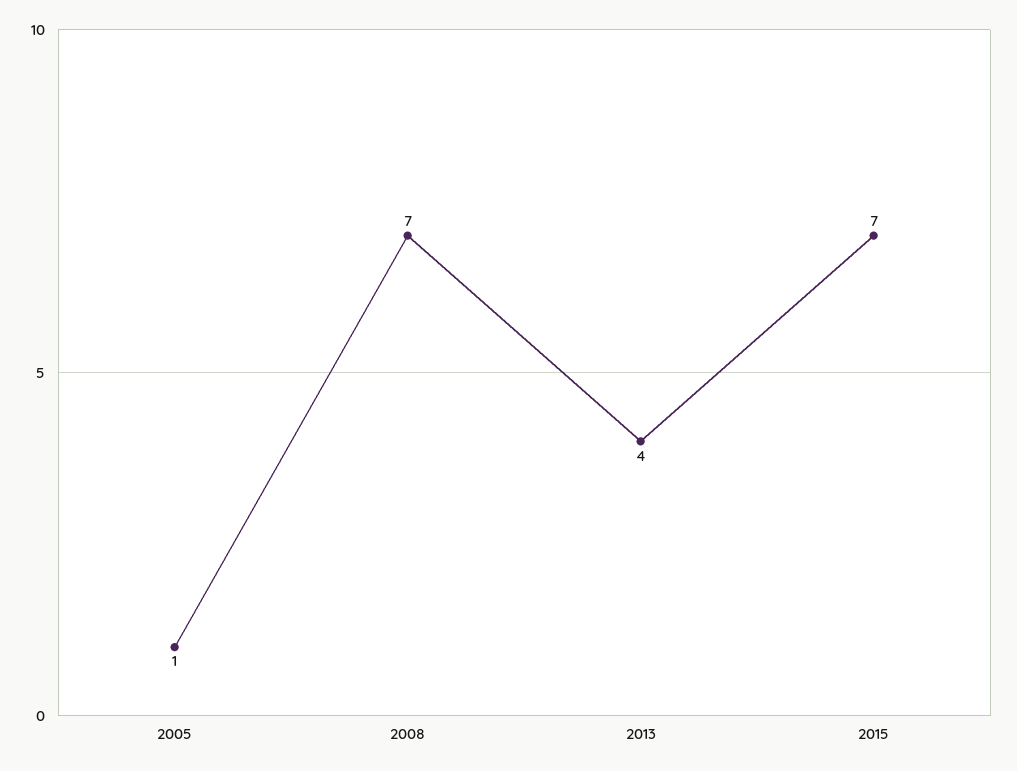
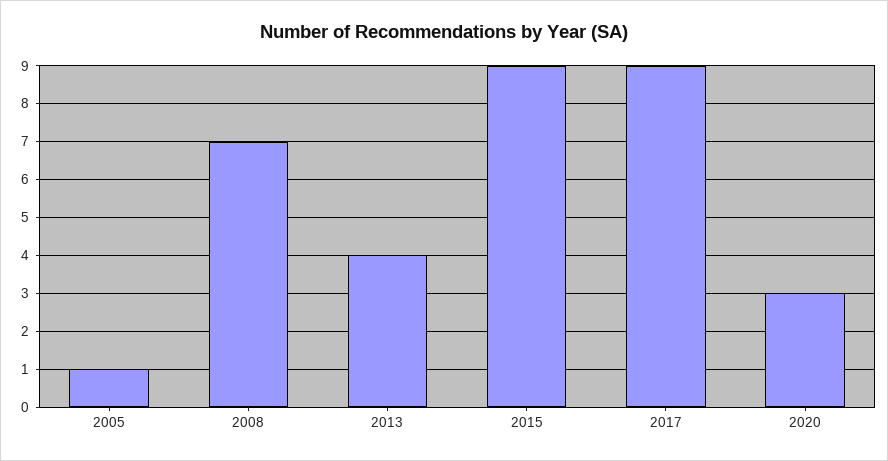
2015: 7 -> 9
2017: none -> 9
2020: none -> 3

